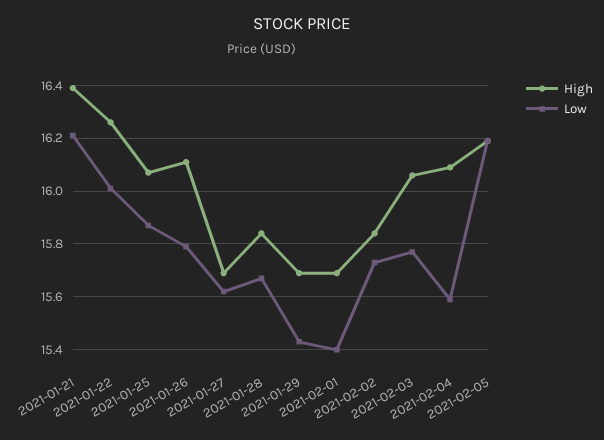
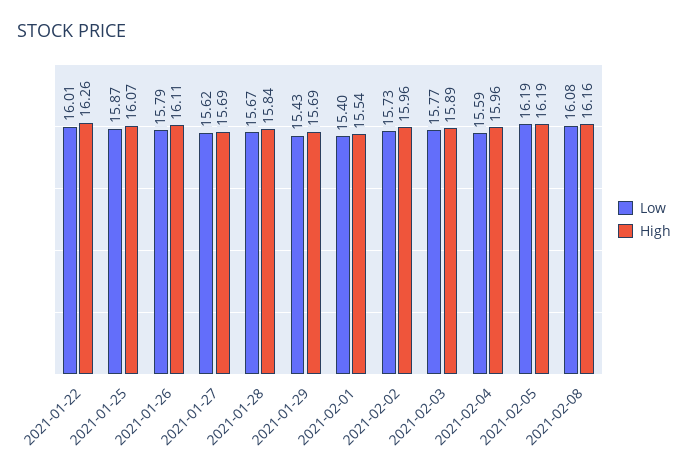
High, 2021-01-21: 16.4 -> none
Low, 2021-01-21: 16.2 -> none
High, 2021-02-01: 15.7 -> 15.54
High, 2021-02-02: 15.85 -> 15.96
High, 2021-02-03: 16.05 -> 15.89
High, 2021-02-04: 16.1 -> 15.96
Low, 2021-02-08: none -> 16.08
High, 2021-02-08: none -> 16.16

